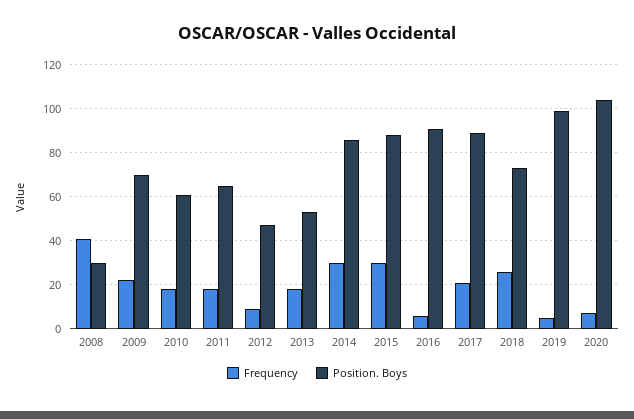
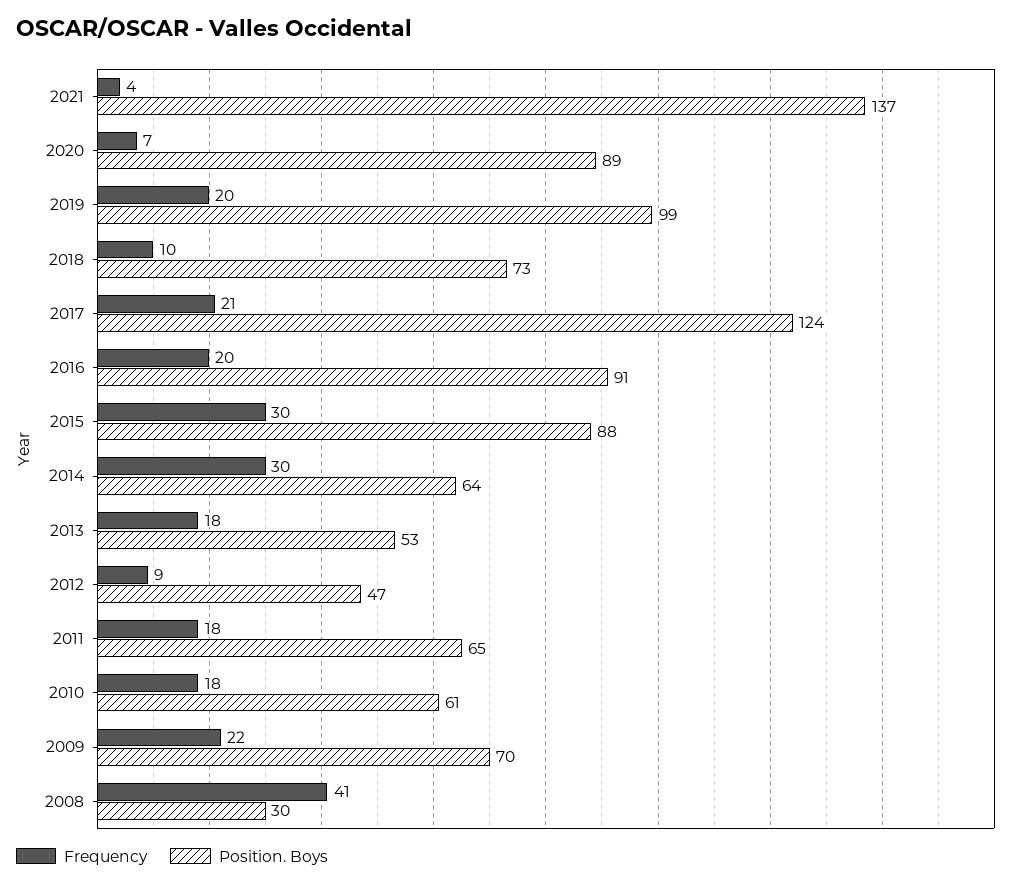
Position. Boys, 2014: 85 -> 64
Frequency, 2016: 5 -> 20
Position. Boys, 2017: 90 -> 124
Frequency, 2018: 25 -> 10
Frequency, 2019: 5 -> 20
Position. Boys, 2020: 105 -> 89
Frequency, 2021: none -> 4
Position. Boys, 2021: none -> 137

